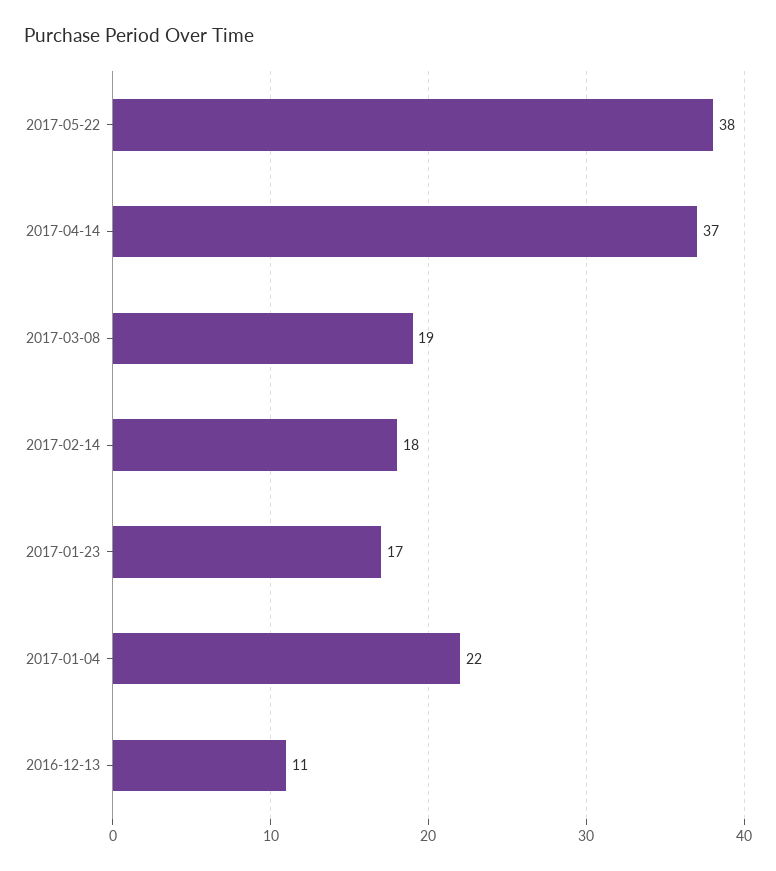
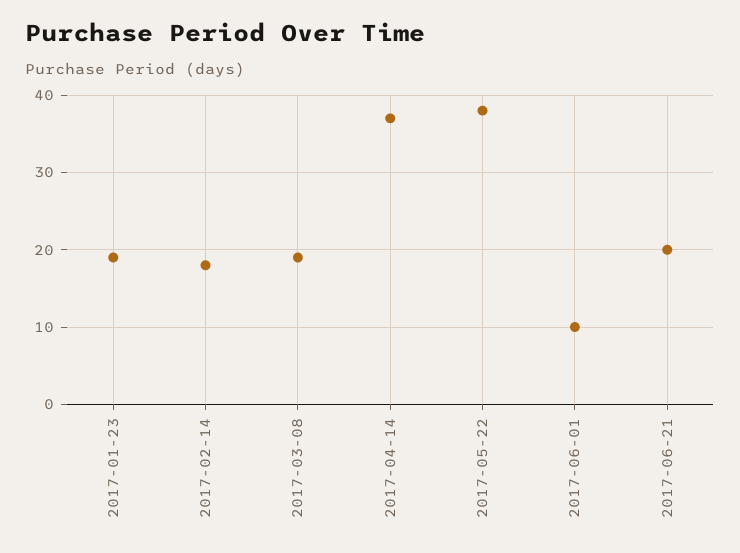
2017-01-23: 17 -> 19
2017-01-04: 22 -> none
2016-12-13: 11 -> none
2017-06-01: none -> 10
2017-06-21: none -> 20

